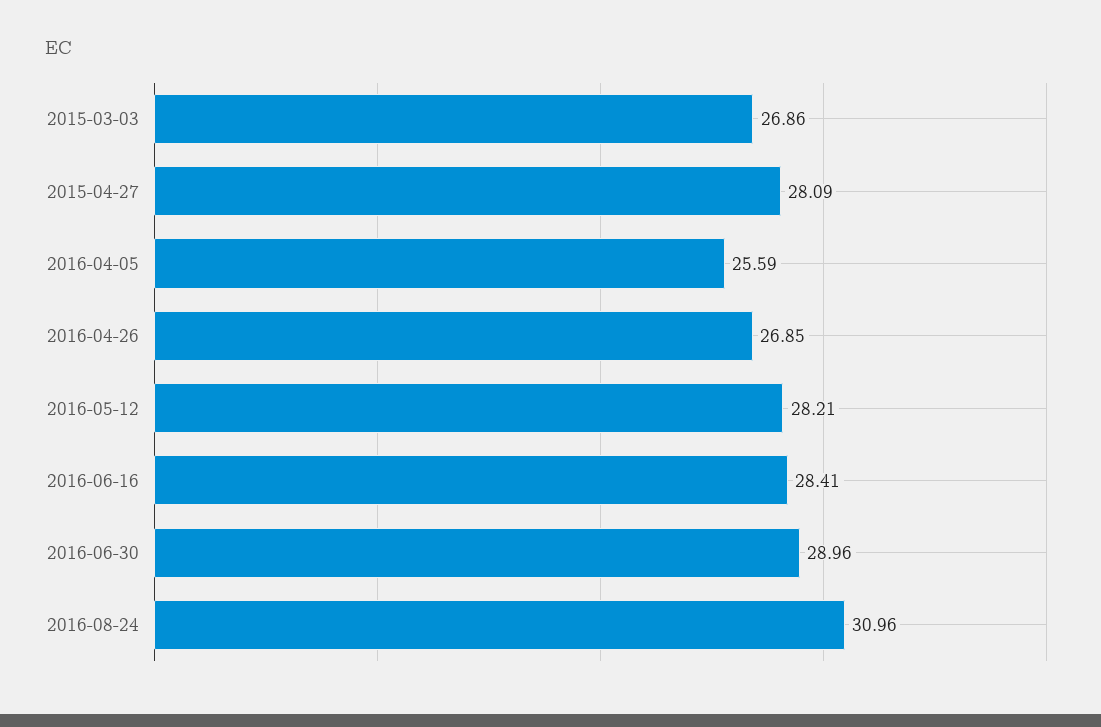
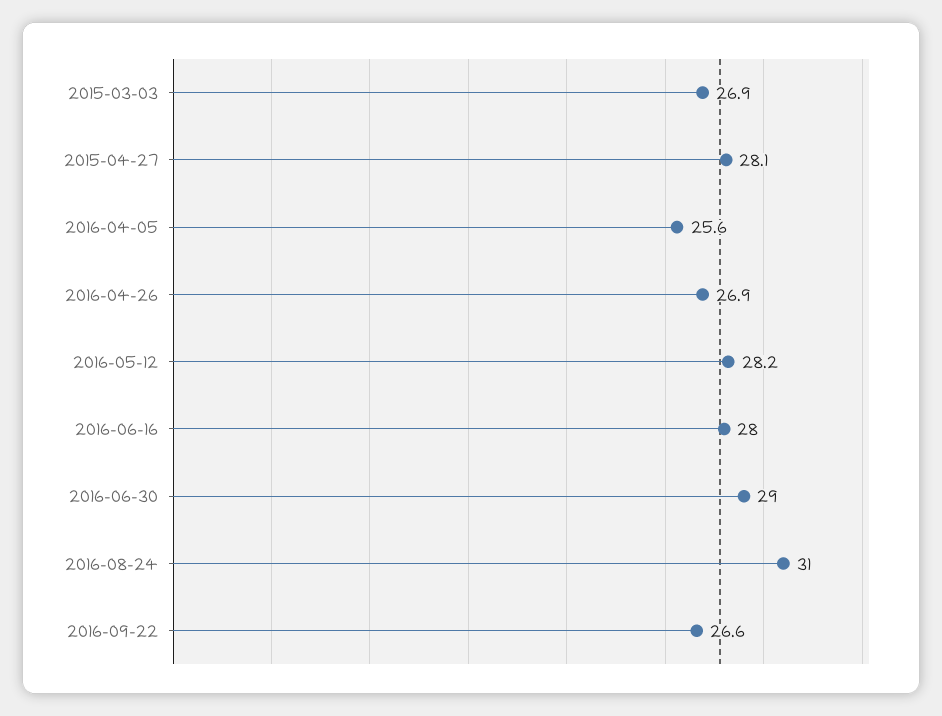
2016-06-16: 28.41 -> 28
2016-09-22: none -> 26.6

